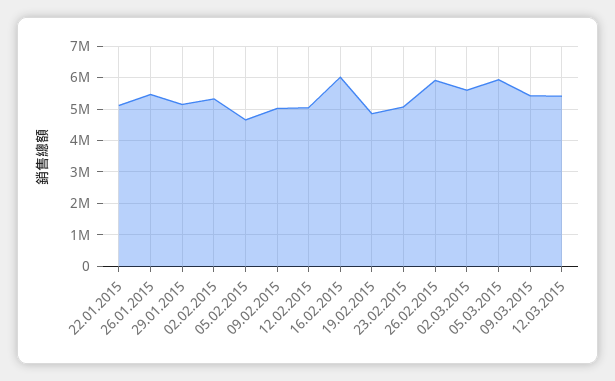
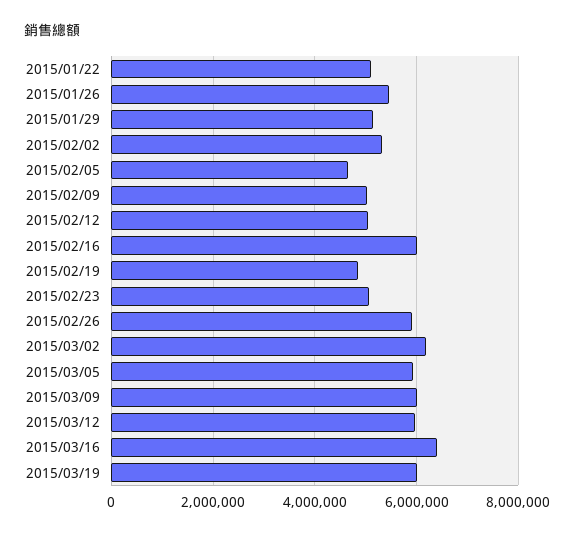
02.03.2015: 5600000 -> 6200000
09.03.2015: 5400000 -> 6000000
12.03.2015: 5400000 -> 6000000
2015/03/16: none -> 6400000
2015/03/19: none -> 6000000

